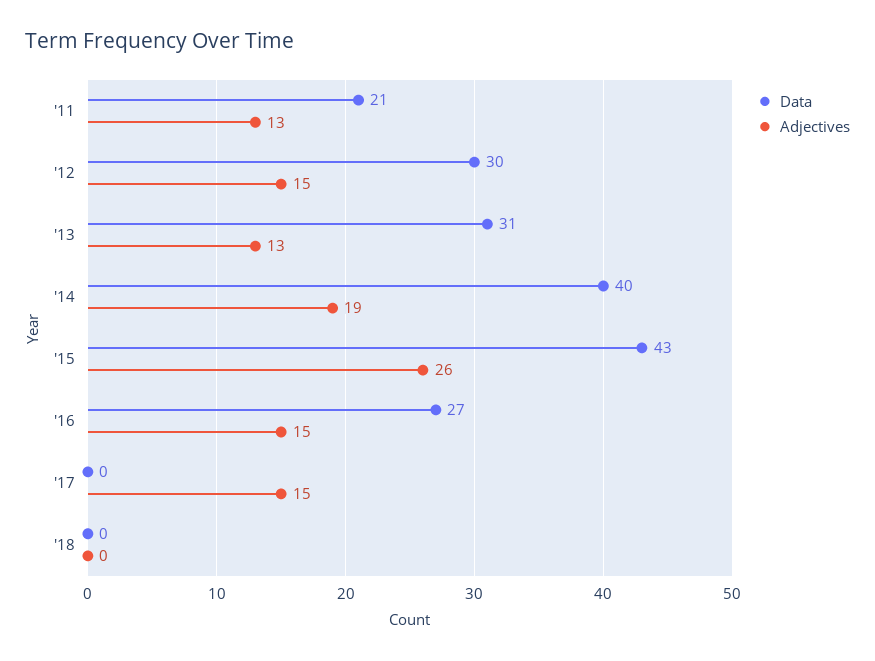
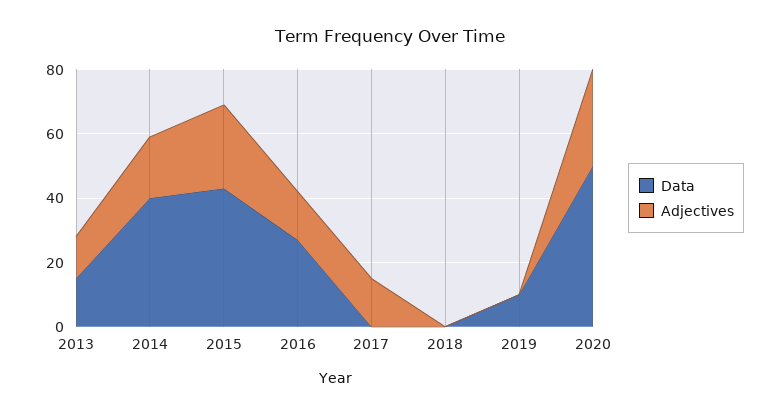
Data, '11: 21 -> none
Adjectives, '11: 13 -> none
Data, '12: 30 -> none
Adjectives, '12: 15 -> none
Data, '13: 31 -> 15
Data, 2019: none -> 10
Adjectives, 2019: none -> 0
Data, 2020: none -> 50
Adjectives, 2020: none -> 30

